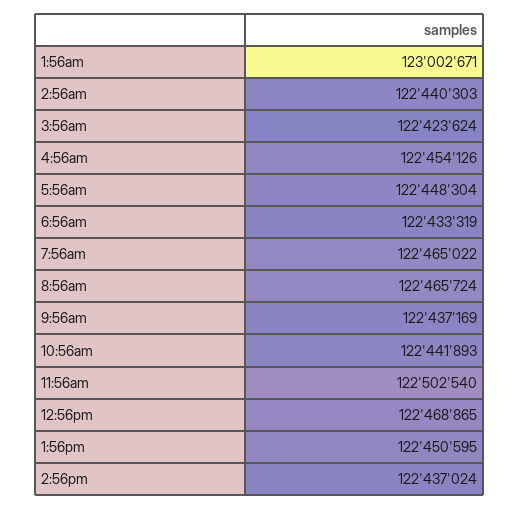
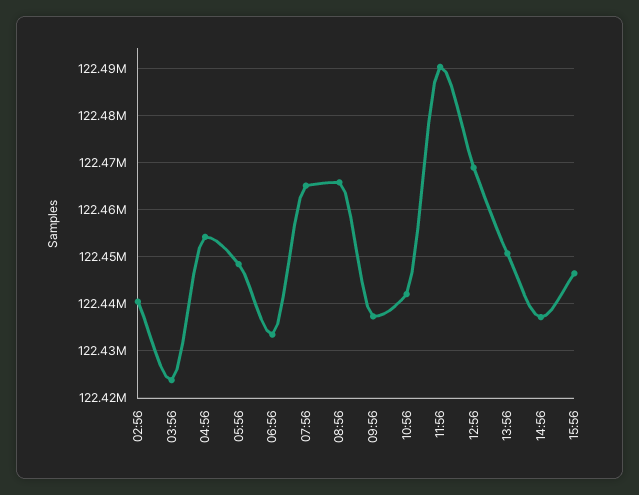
1:56am: 123002671 -> none
11:56am: 122502540 -> 122490000
15:56: none -> 122446000

